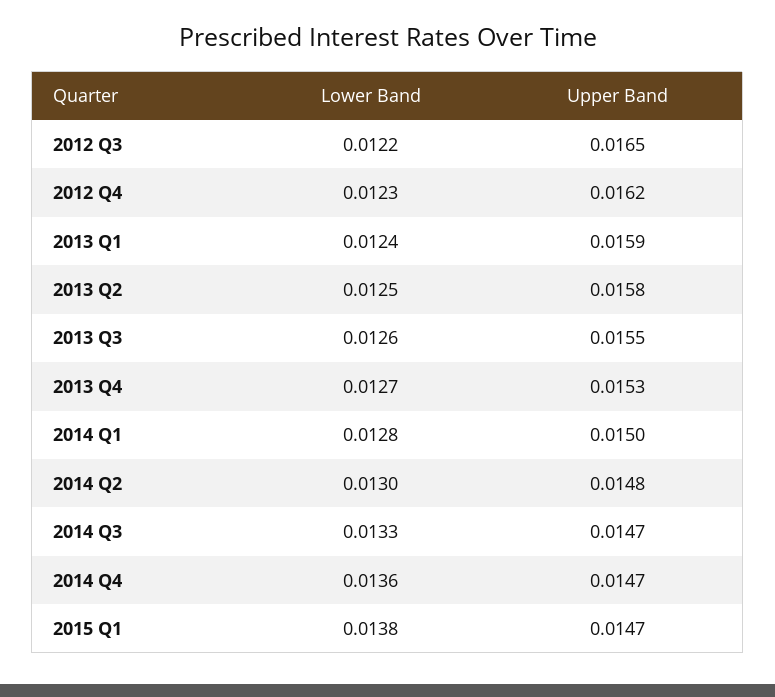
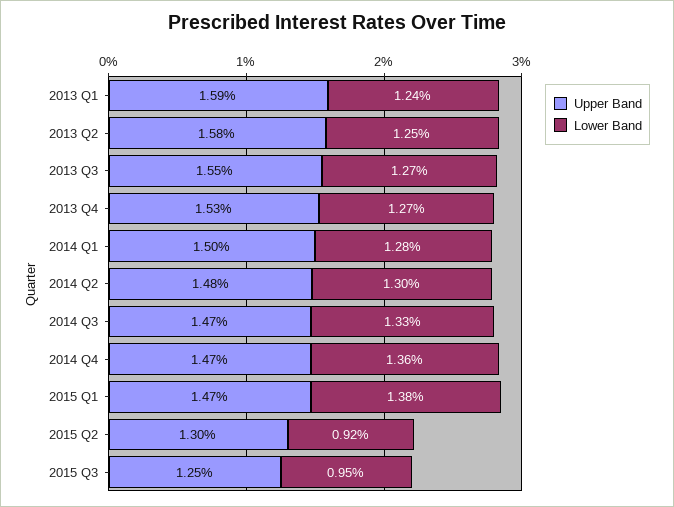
Lower Band, 2012 Q3: 0.0122 -> none
Upper Band, 2012 Q3: 0.0165 -> none
Lower Band, 2012 Q4: 0.0123 -> none
Upper Band, 2012 Q4: 0.0162 -> none
Lower Band, 2013 Q3: 0.0126 -> 0.0127
Upper Band, 2015 Q2: none -> 0.013
Lower Band, 2015 Q2: none -> 0.0092
Upper Band, 2015 Q3: none -> 0.0125
Lower Band, 2015 Q3: none -> 0.0095

